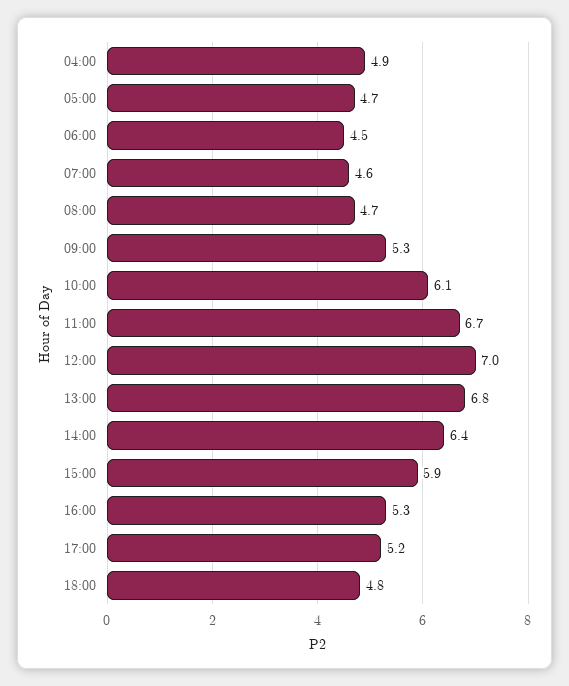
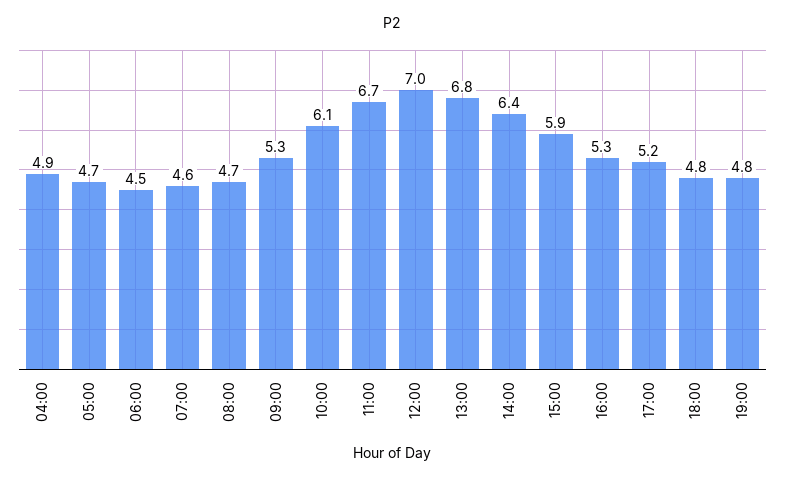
19:00: none -> 4.8

